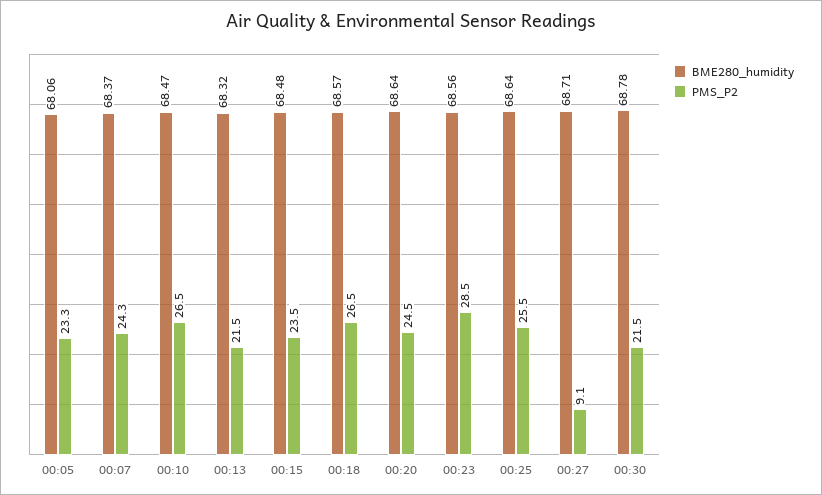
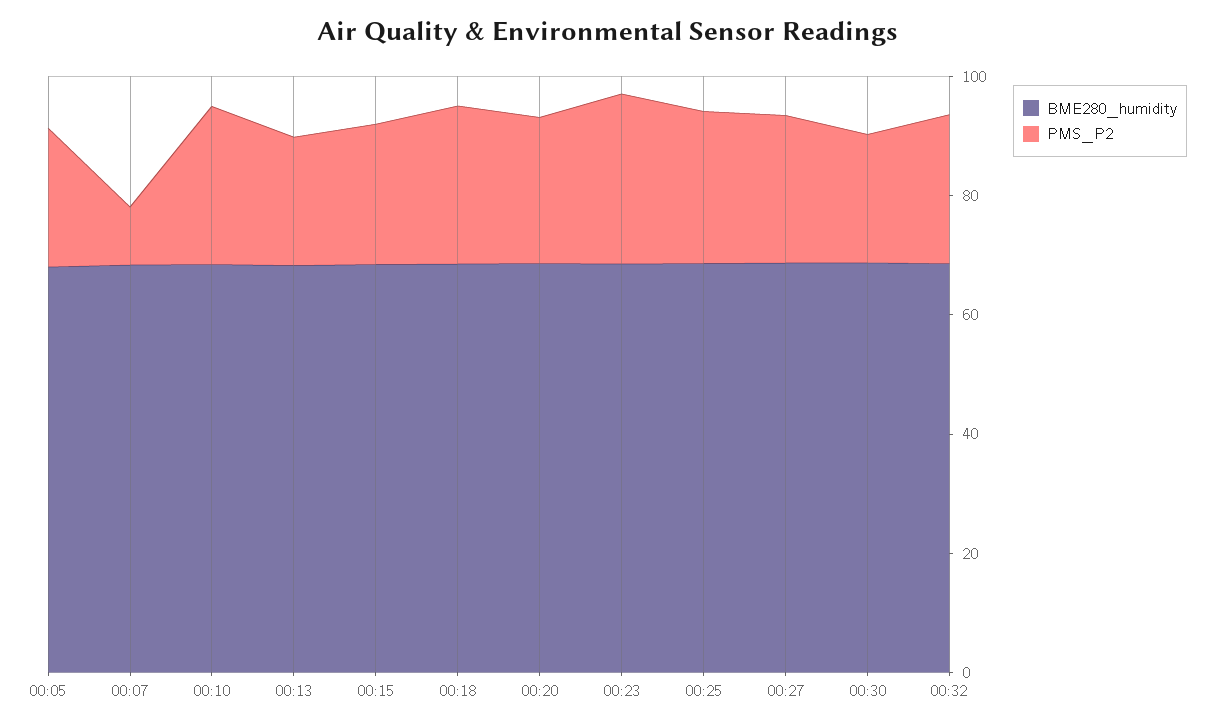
PMS_P2, 00:07: 24.3 -> 10
PMS_P2, 00:27: 9.1 -> 25
BME280_humidity, 00:32: none -> 70
PMS_P2, 00:32: none -> 25

